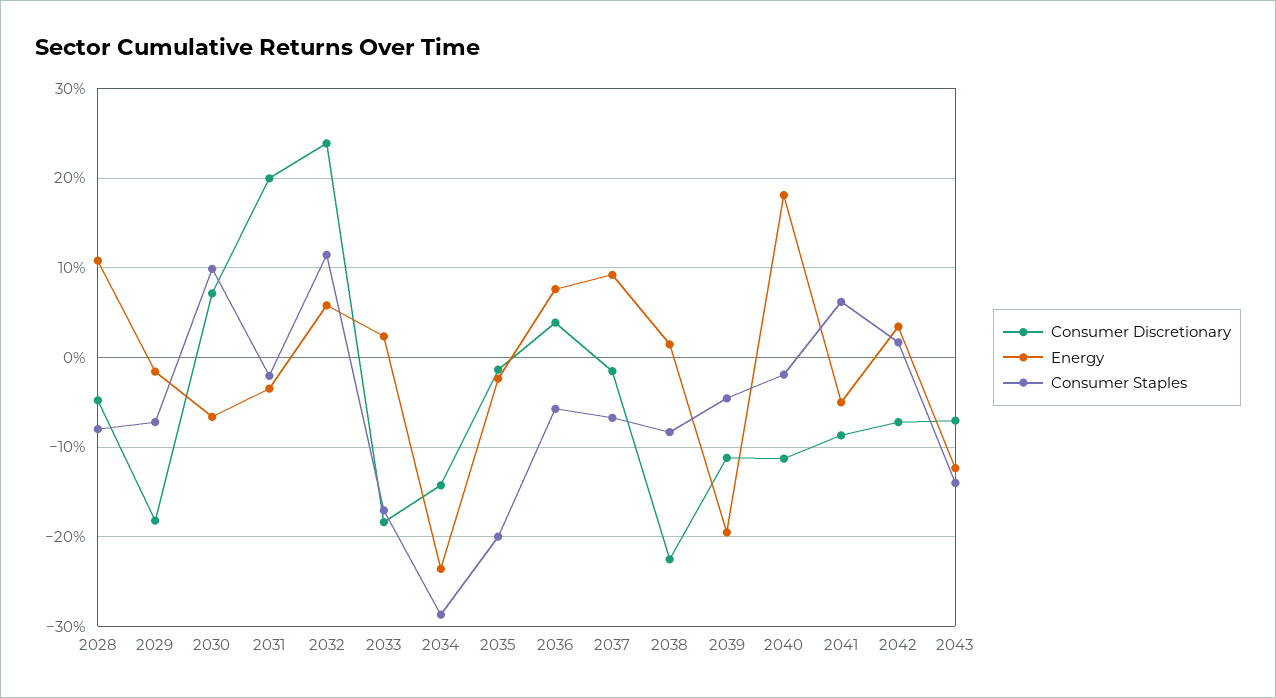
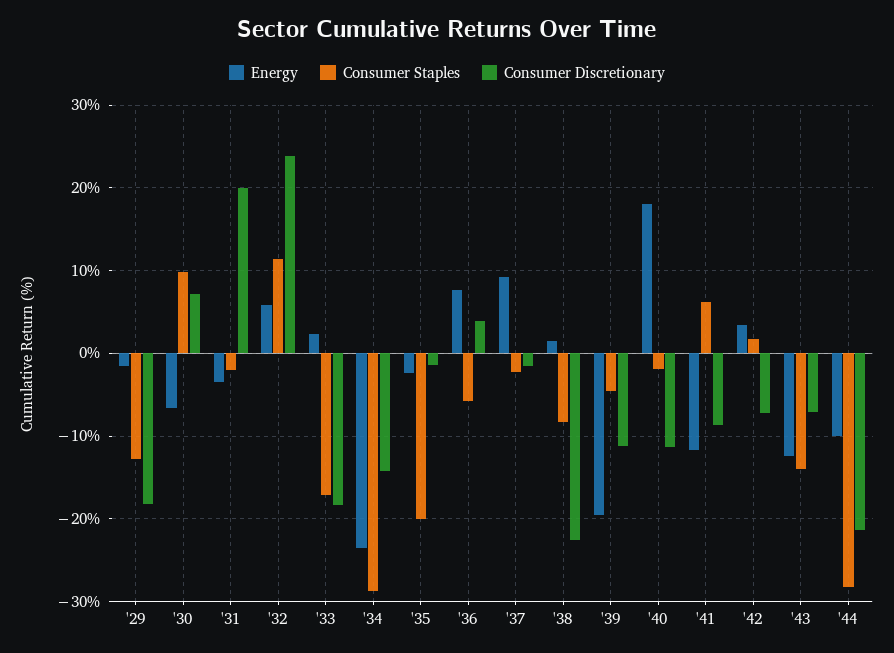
Consumer Discretionary, 2028: -5 -> none
Energy, 2028: 11 -> none
Consumer Staples, 2028: -8 -> none
Consumer Staples, 2029: -7 -> -13
Consumer Staples, 2037: -7 -> -2
Energy, 2041: -5 -> -12
Energy, '44: none -> -10
Consumer Staples, '44: none -> -28
Consumer Discretionary, '44: none -> -21

